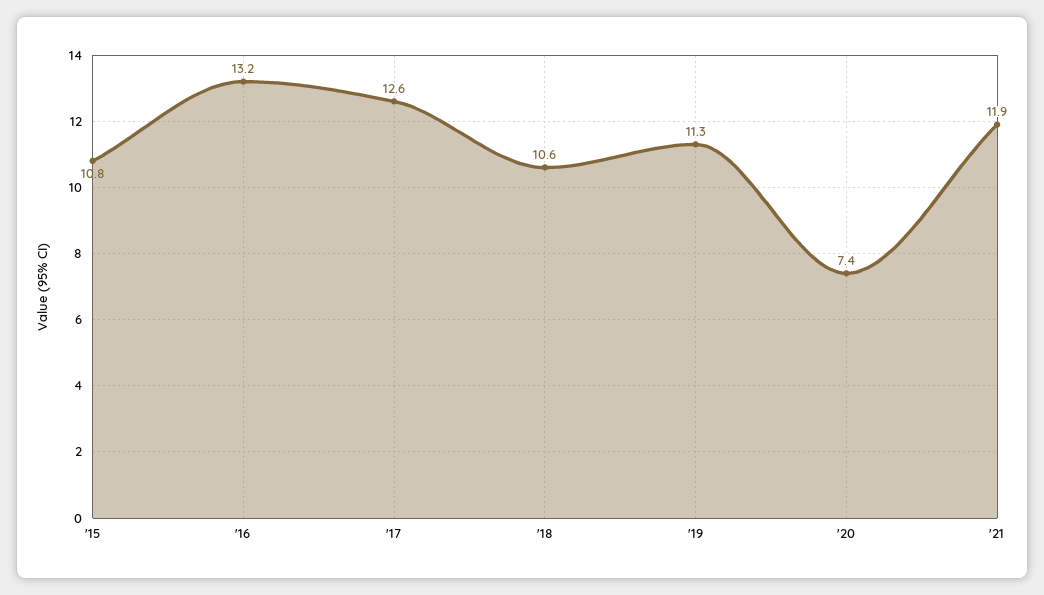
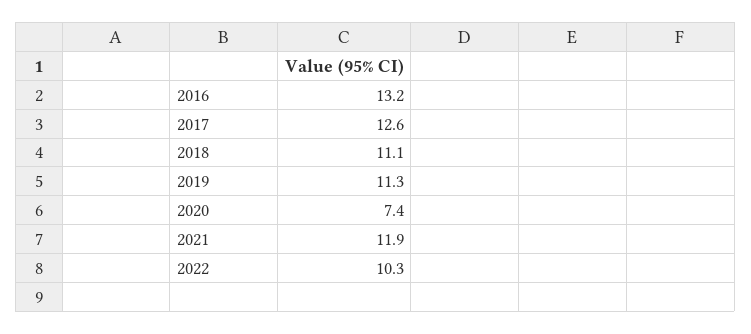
'15: 10.8 -> none
'18: 10.6 -> 11.1
2022: none -> 10.3

